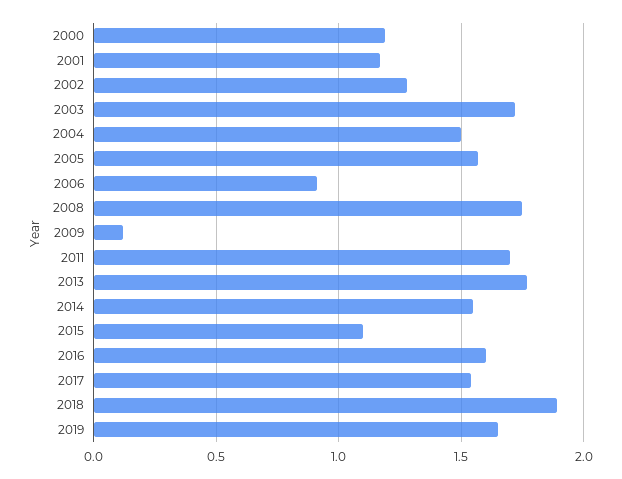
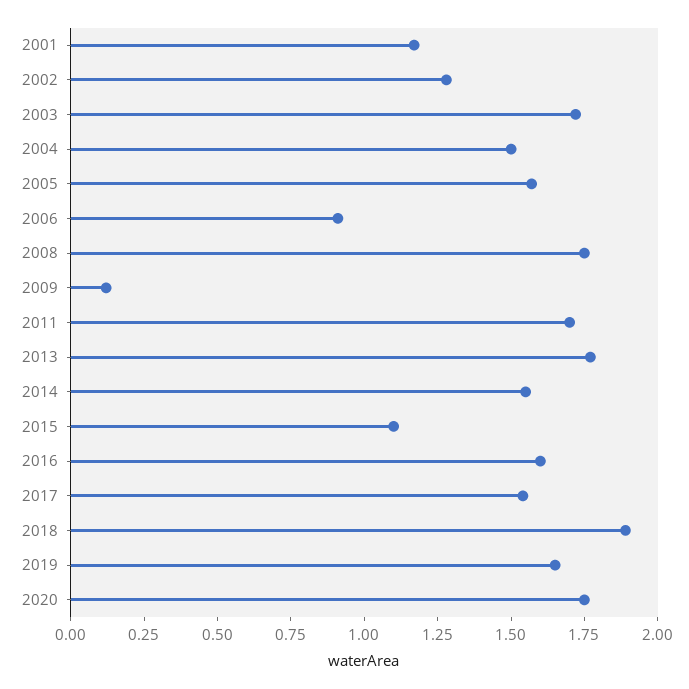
2000: 1.2 -> none
2020: none -> 1.75

